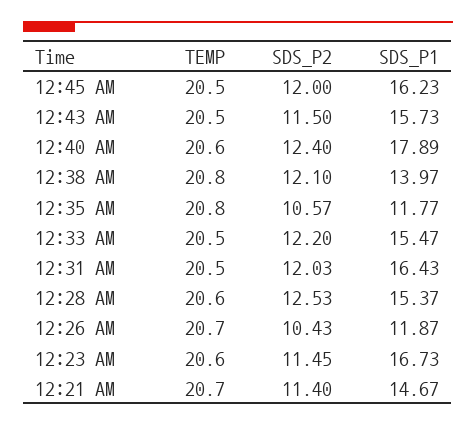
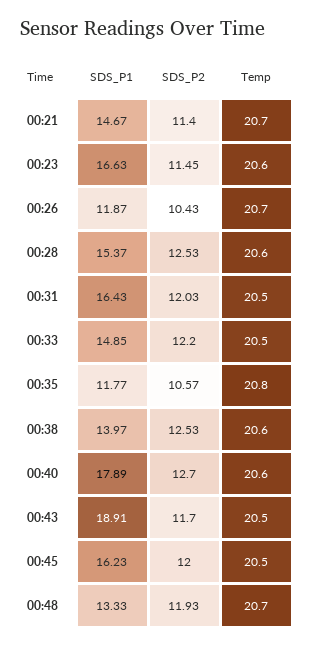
SDS_P2, 12:43 AM: 11.5 -> 11.7
SDS_P1, 12:43 AM: 15.73 -> 18.91
SDS_P2, 12:40 AM: 12.4 -> 12.7
TEMP, 12:38 AM: 20.8 -> 20.6
SDS_P2, 12:38 AM: 12.1 -> 12.53
SDS_P1, 12:33 AM: 15.47 -> 14.85
SDS_P1, 12:23 AM: 16.73 -> 16.63
SDS_P1, 00:48: none -> 13.33
SDS_P2, 00:48: none -> 11.93
TEMP, 00:48: none -> 20.7

